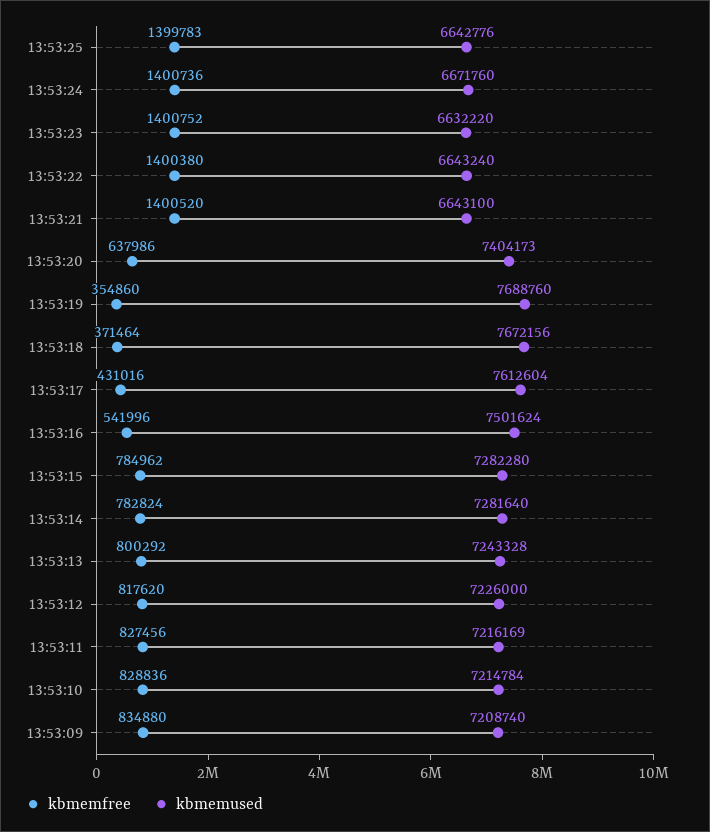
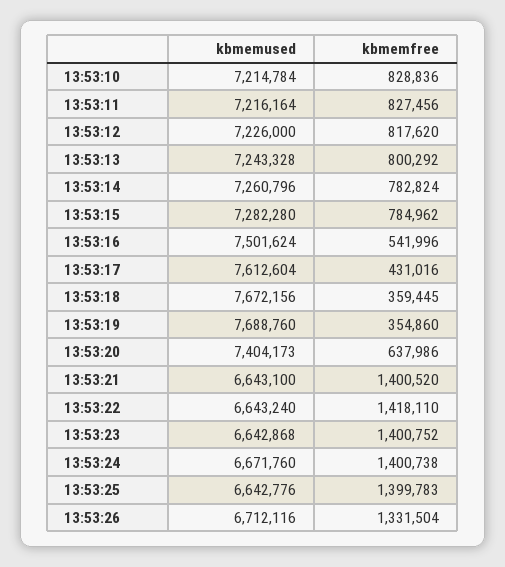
kbmemfree, 13:53:24: 1400736 -> 1400738
kbmemused, 13:53:23: 6632220 -> 6642868
kbmemfree, 13:53:22: 1400380 -> 1418110
kbmemfree, 13:53:18: 371464 -> 359445
kbmemused, 13:53:14: 7281640 -> 7260796
kbmemused, 13:53:11: 7216169 -> 7216164
kbmemfree, 13:53:09: 834880 -> none
kbmemused, 13:53:09: 7208740 -> none
kbmemused, 13:53:26: none -> 6712116
kbmemfree, 13:53:26: none -> 1331504

